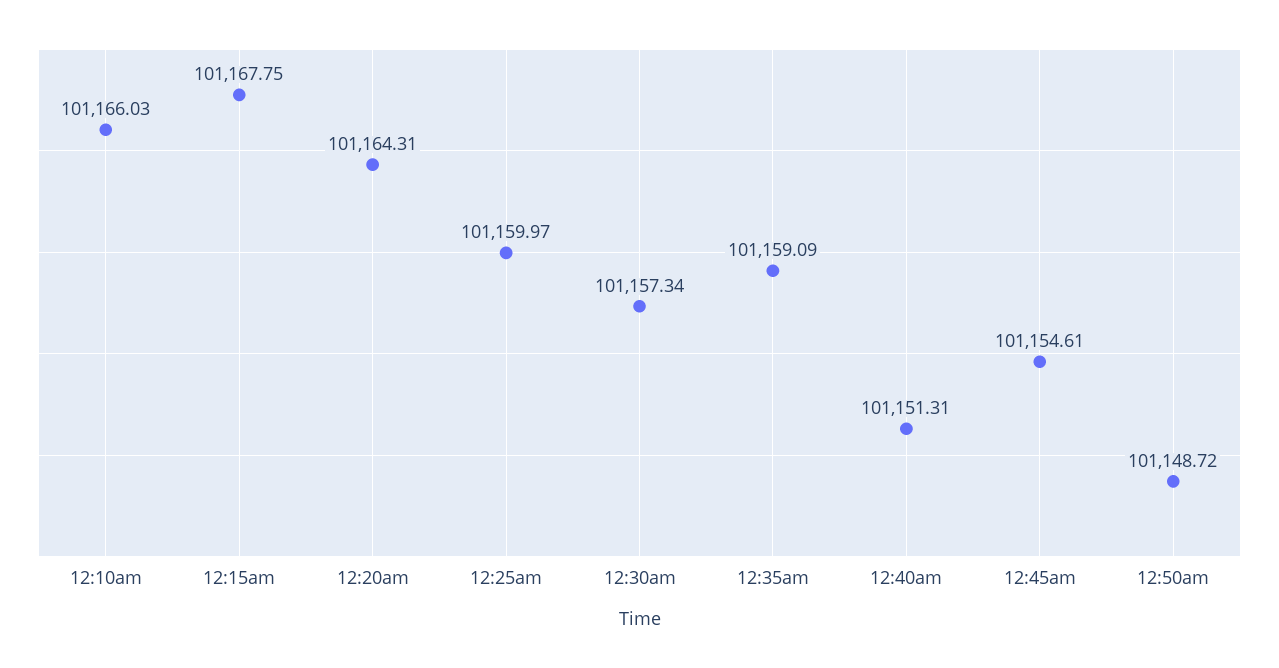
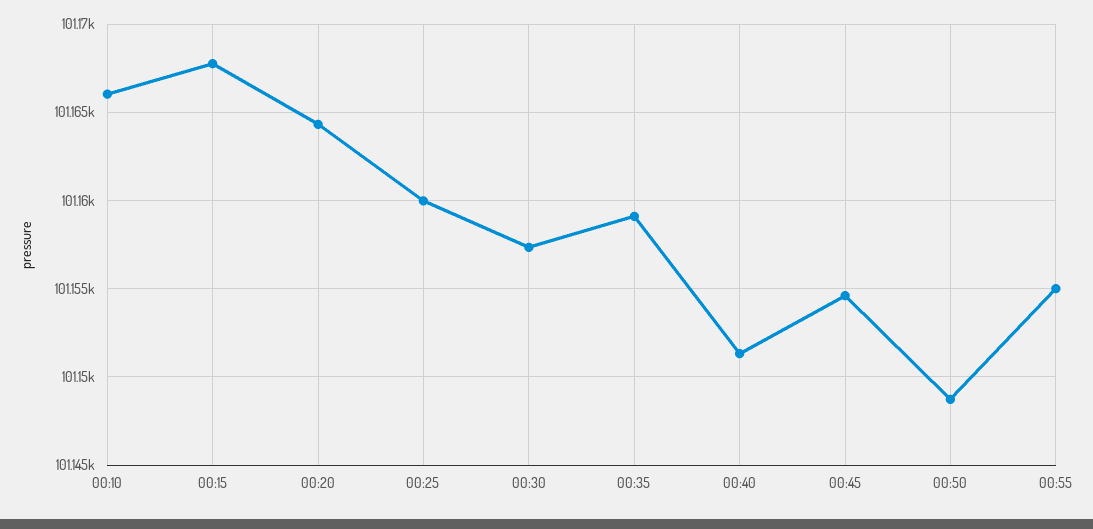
00:55: none -> 101155

